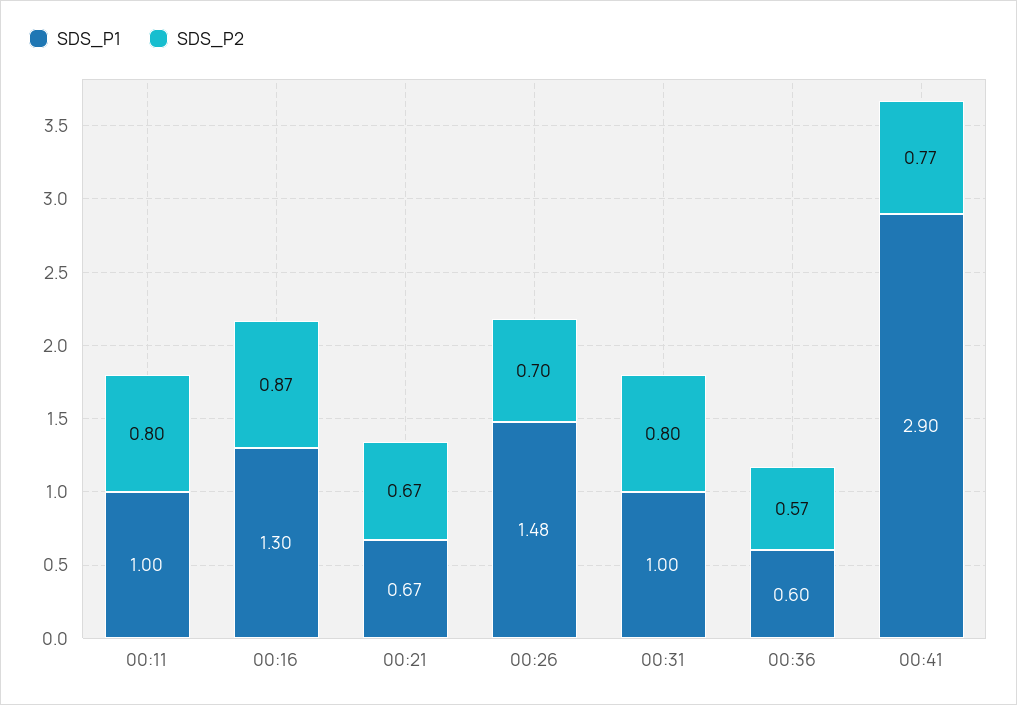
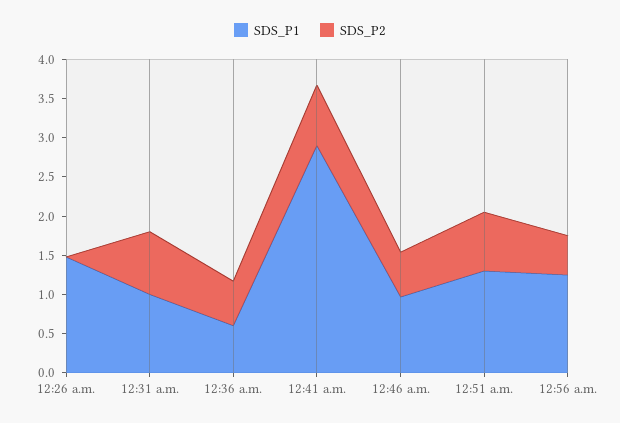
SDS_P1, 00:11: 1 -> none
SDS_P2, 00:11: 0.8 -> none
SDS_P1, 00:16: 1.3 -> none
SDS_P2, 00:16: 0.87 -> none
SDS_P1, 00:21: 0.67 -> none
SDS_P2, 00:21: 0.67 -> none
SDS_P2, 00:26: 0.7 -> 0
SDS_P1, 12:46 a.m.: none -> 1
SDS_P2, 12:46 a.m.: none -> 0.5
SDS_P1, 12:51 a.m.: none -> 1.25
SDS_P2, 12:51 a.m.: none -> 0.75
SDS_P1, 12:56 a.m.: none -> 1.25
SDS_P2, 12:56 a.m.: none -> 0.5

